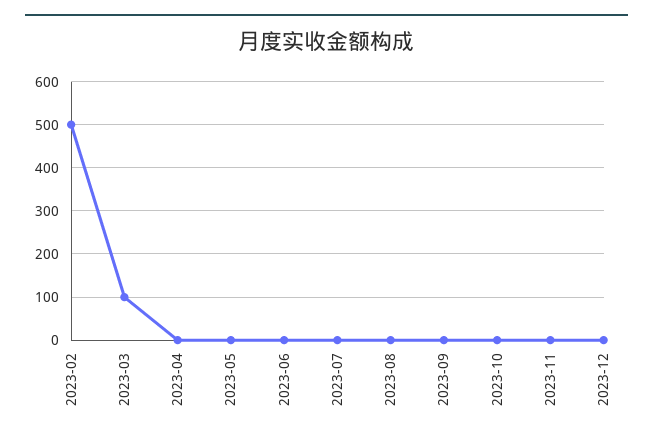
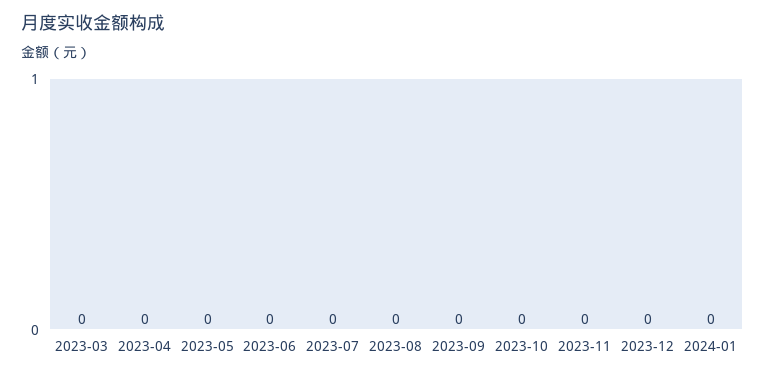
2023-02: 500 -> none
2023-03: 100 -> 0
2024-01: none -> 0

